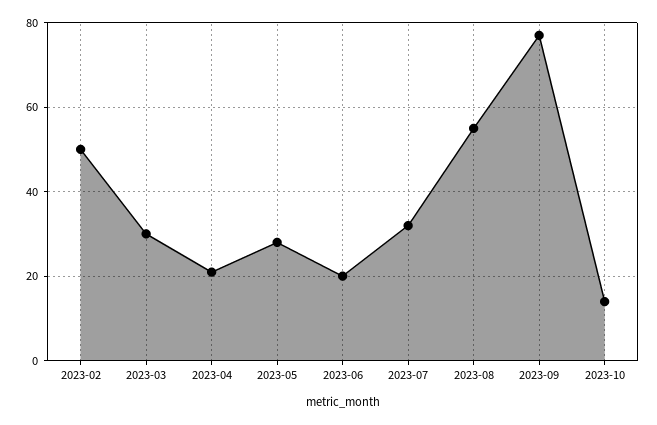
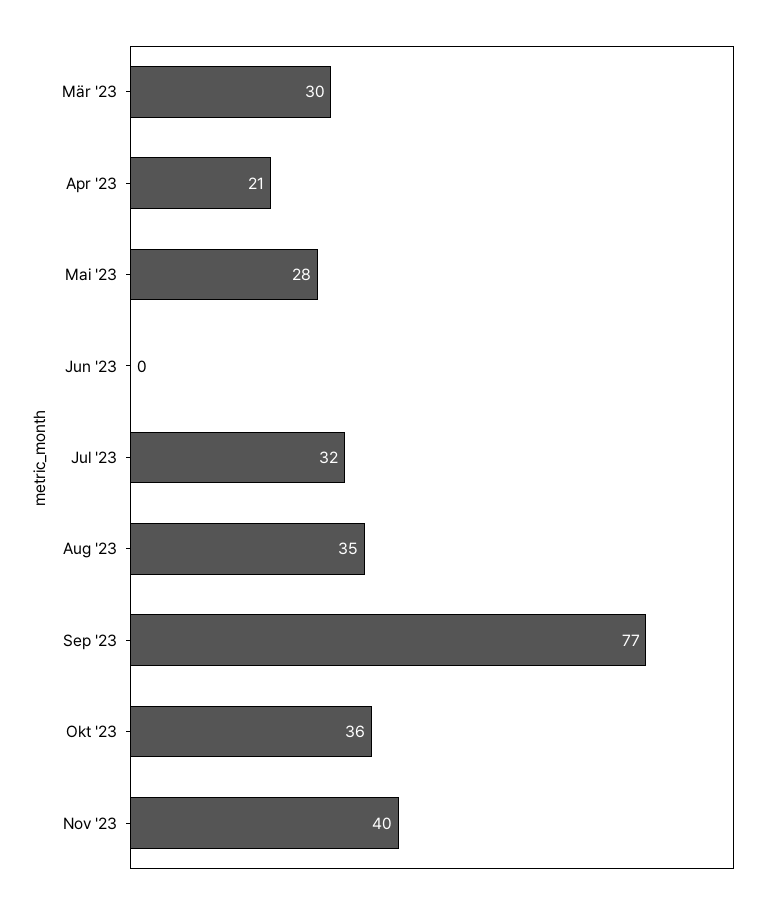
2023-02: 50 -> none
2023-06: 20 -> 0
2023-08: 55 -> 35
2023-10: 15 -> 36
Nov '23: none -> 40

